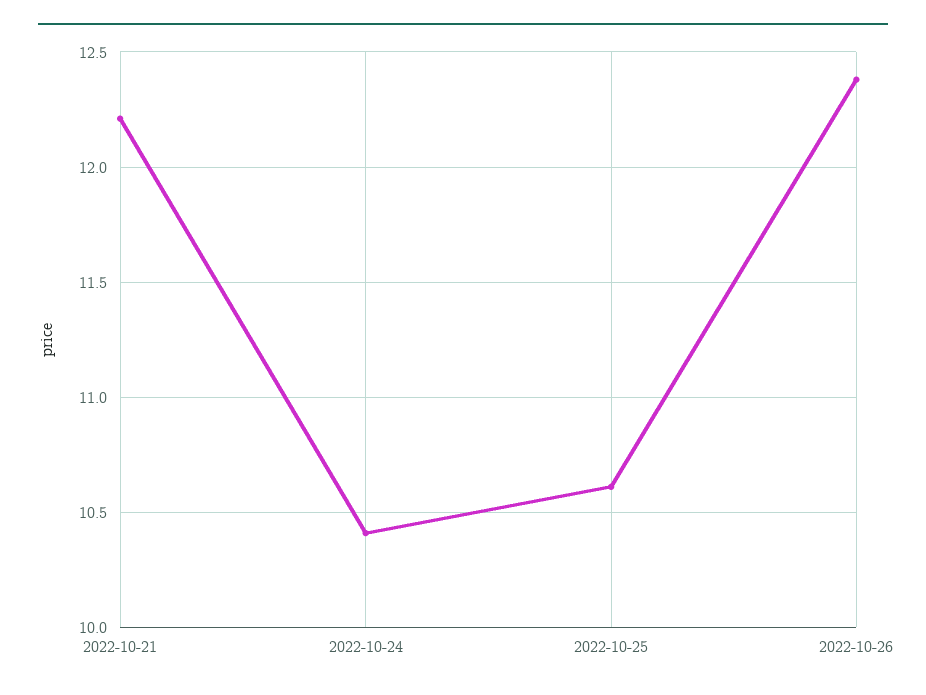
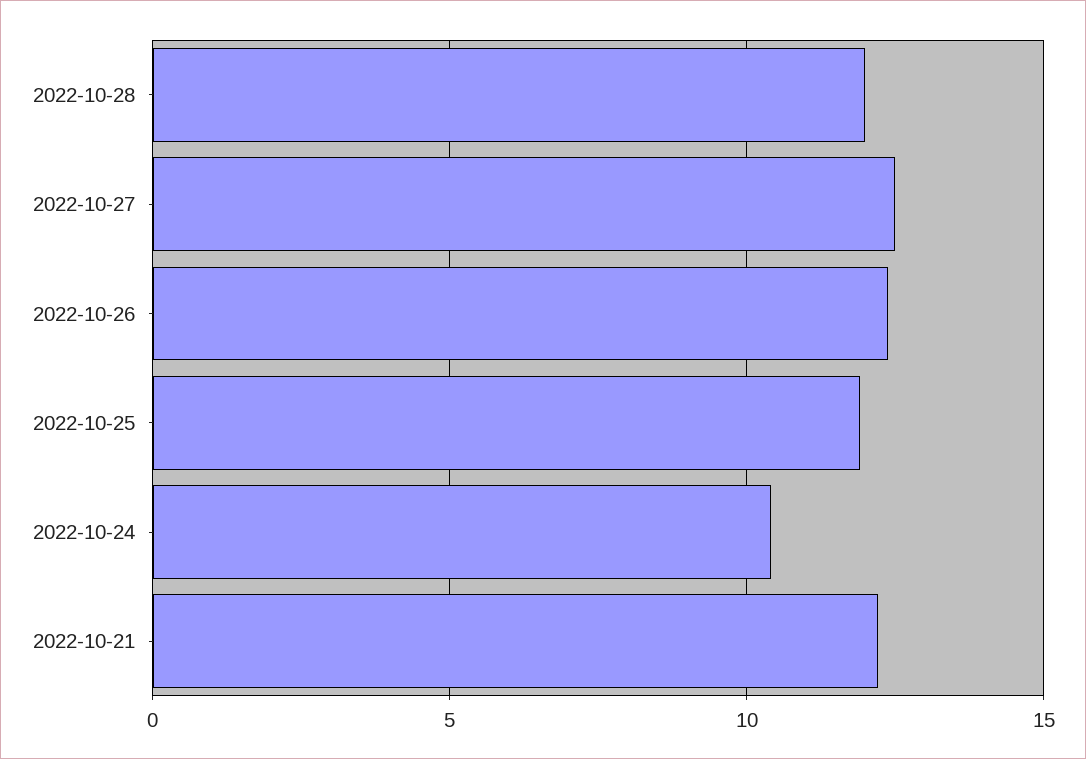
2022-10-25: 10.6 -> 12
2022-10-28: none -> 12
2022-10-27: none -> 12.5

